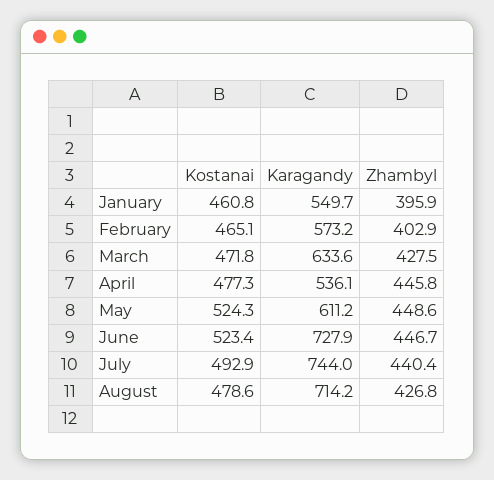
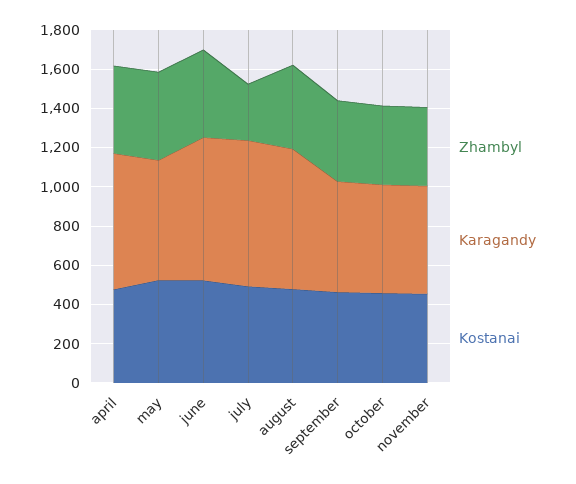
Kostanai, January: 460.8 -> none
Karagandy, January: 549.7 -> none
Zhambyl, January: 395.9 -> none
Kostanai, February: 465.1 -> none
Karagandy, February: 573.2 -> none
Zhambyl, February: 402.9 -> none
Kostanai, March: 471.8 -> none
Karagandy, March: 633.6 -> none
Zhambyl, March: 427.5 -> none
Karagandy, April: 536.1 -> 700
Zhambyl, July: 440.4 -> 300
Zhambyl, september: none -> 400
Karagandy, september: none -> 550
Kostanai, september: none -> 450
Zhambyl, october: none -> 400
Karagandy, october: none -> 550
Kostanai, october: none -> 450
Zhambyl, november: none -> 400
Karagandy, november: none -> 550
Kostanai, november: none -> 450

